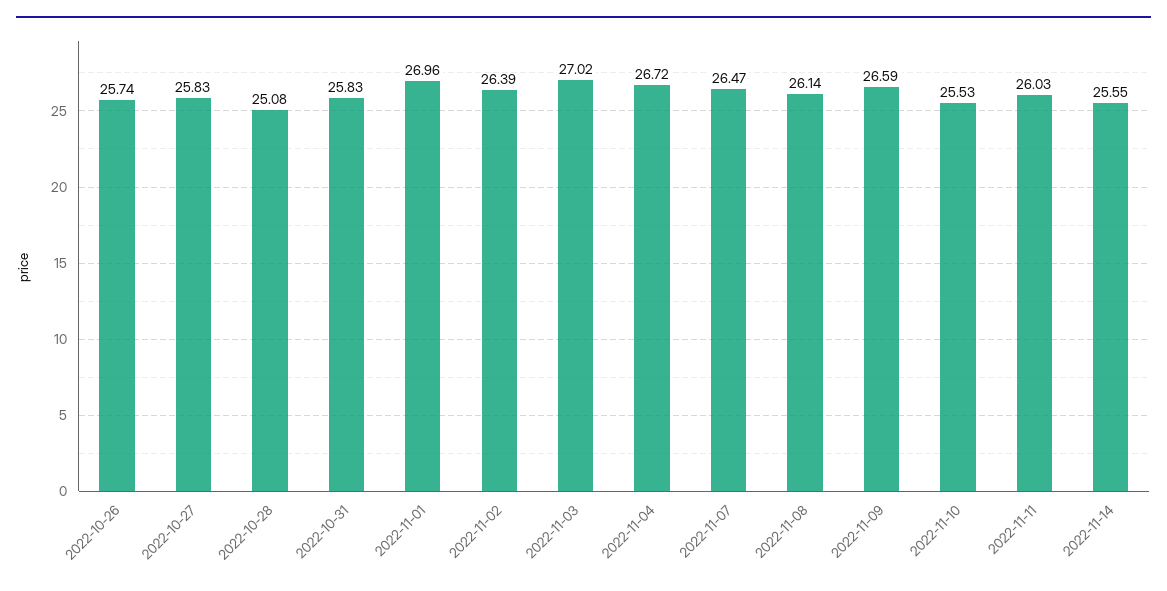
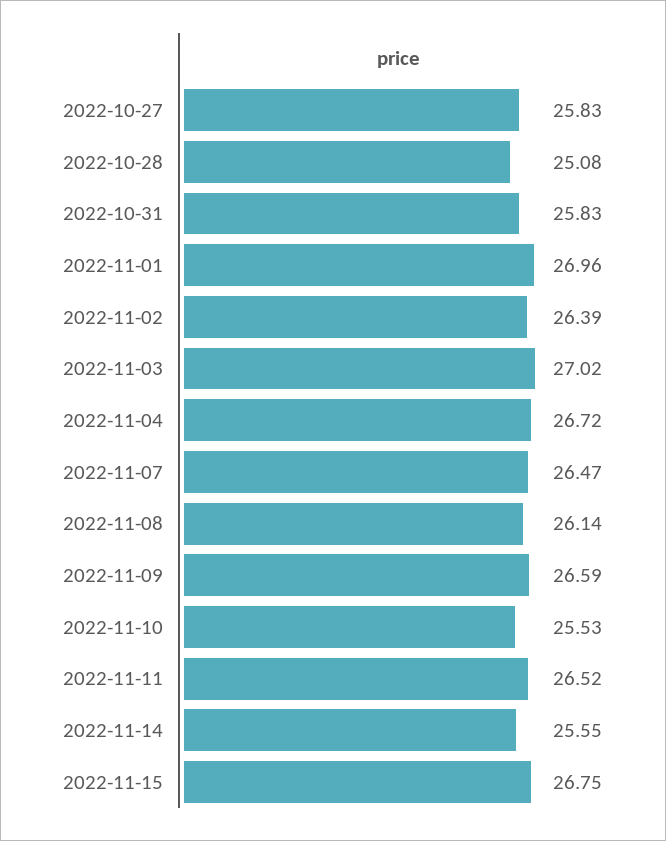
2022-10-26: 25.74 -> none
2022-11-11: 26.03 -> 26.52
2022-11-15: none -> 26.75

